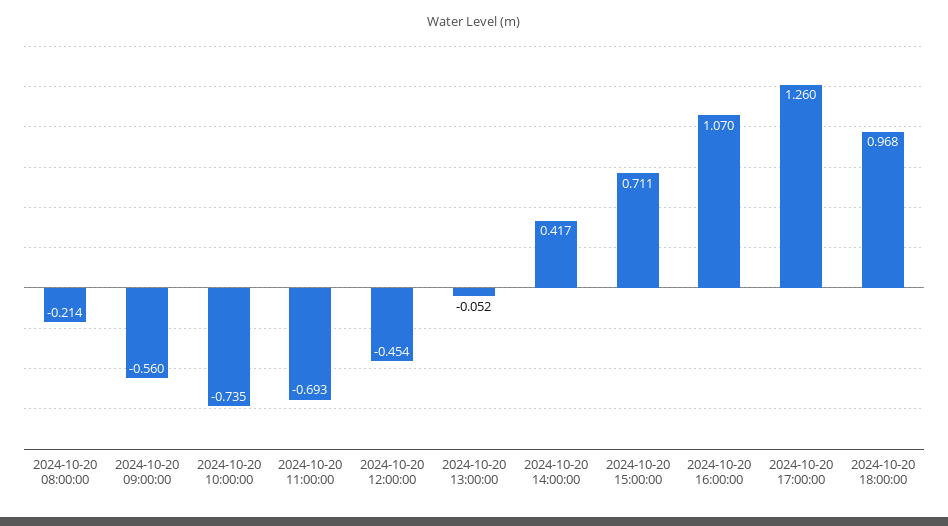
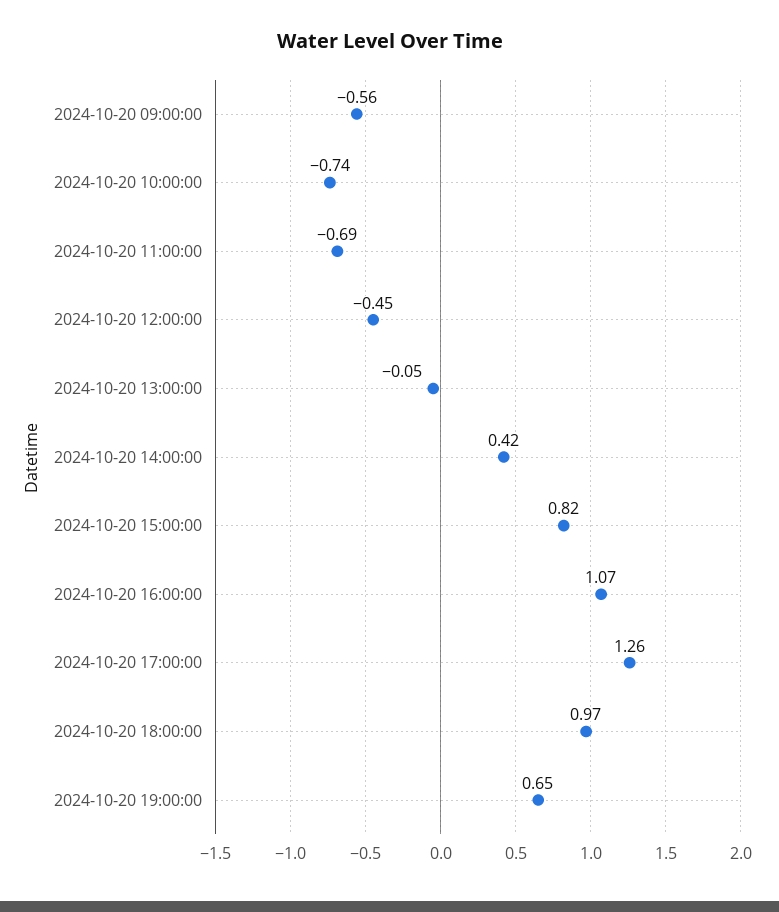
2024-10-20 08:00:00: -0.214 -> none
2024-10-20 15:00:00: 0.711 -> 0.82
2024-10-20 19:00:00: none -> 0.65

